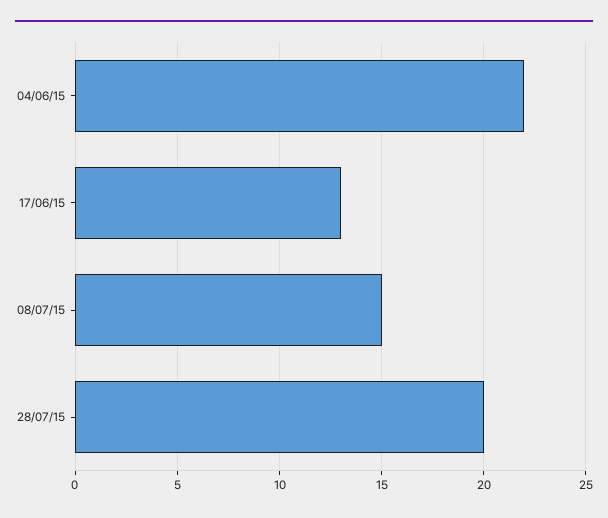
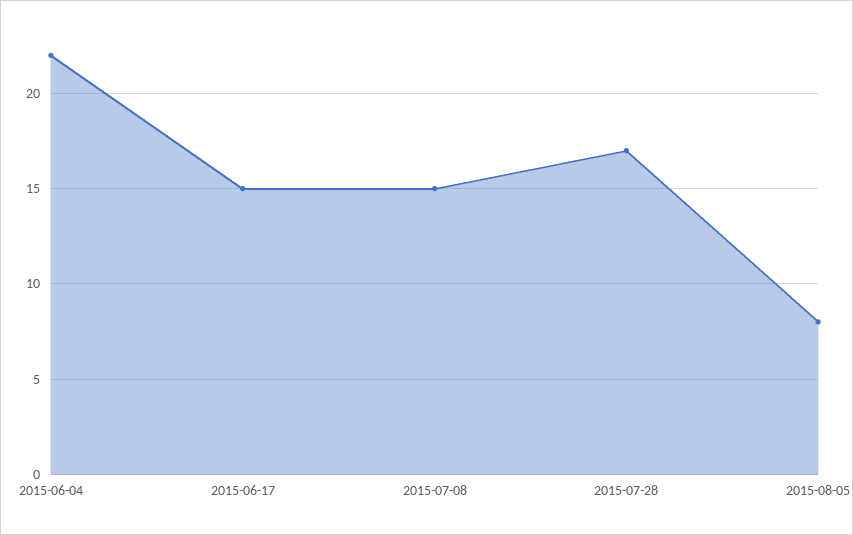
17/06/15: 13 -> 15
28/07/15: 20 -> 17
2015-08-05: none -> 8

